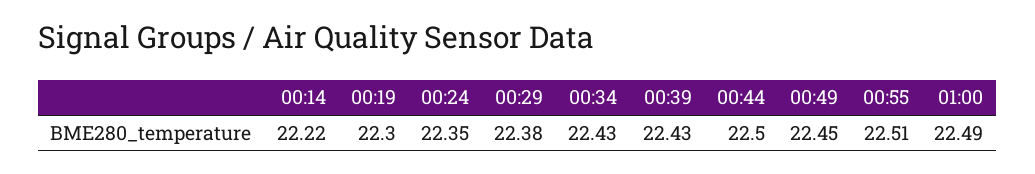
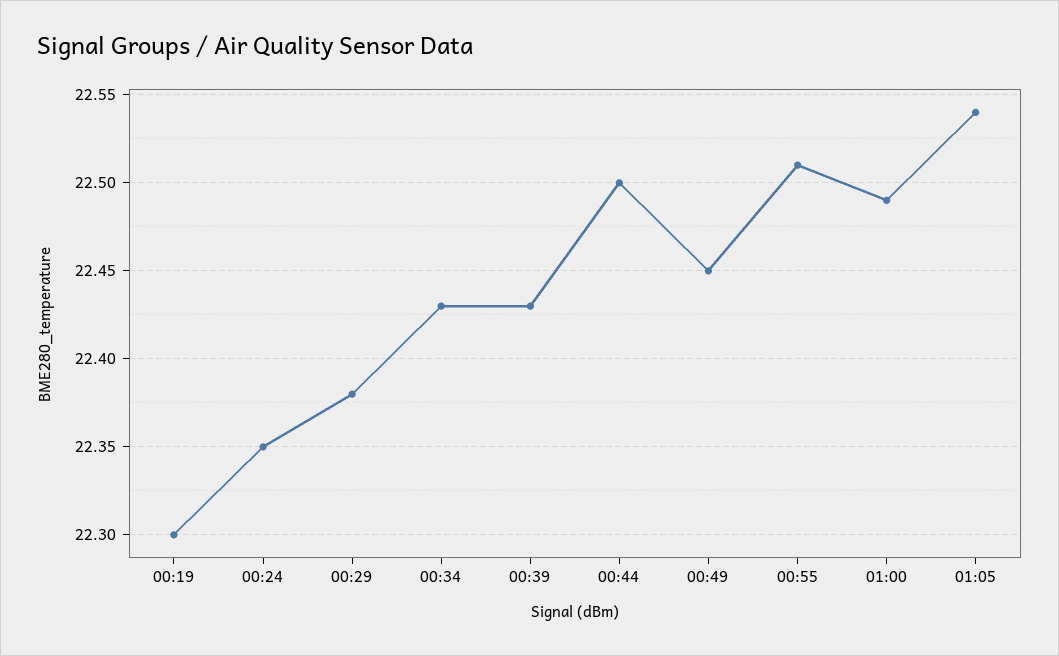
00:14: 22.22 -> none
01:05: none -> 22.54

